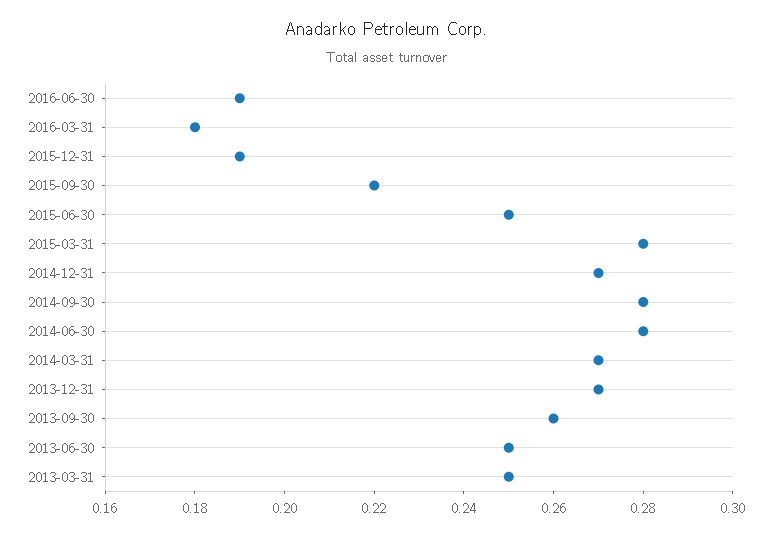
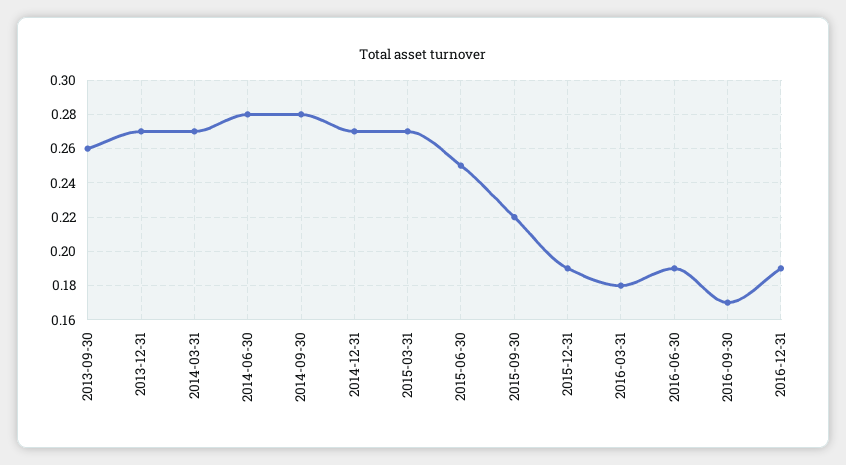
2015-03-31: 0.28 -> 0.27
2013-06-30: 0.25 -> none
2013-03-31: 0.25 -> none
2016-09-30: none -> 0.17
2016-12-31: none -> 0.19

